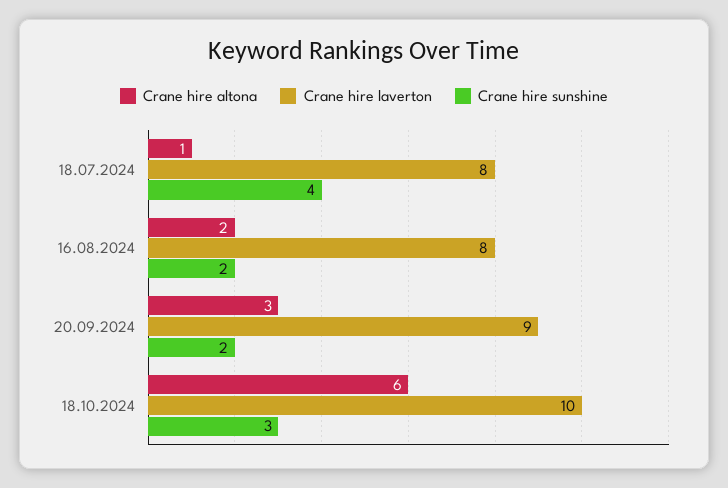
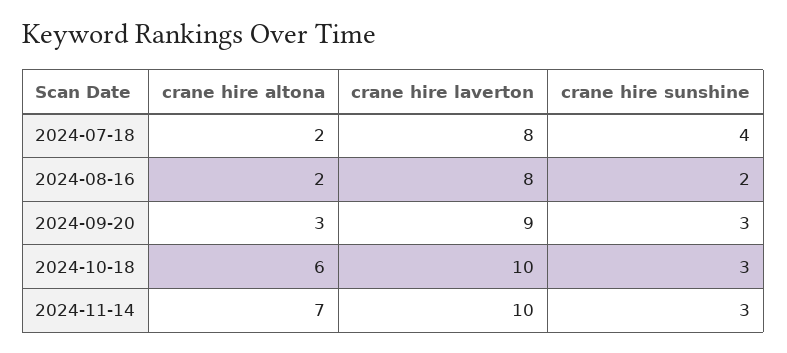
Crane hire altona, 18.07.2024: 1 -> 2
Crane hire sunshine, 20.09.2024: 2 -> 3
Crane hire altona, 2024-11-14: none -> 7
Crane hire laverton, 2024-11-14: none -> 10
Crane hire sunshine, 2024-11-14: none -> 3

